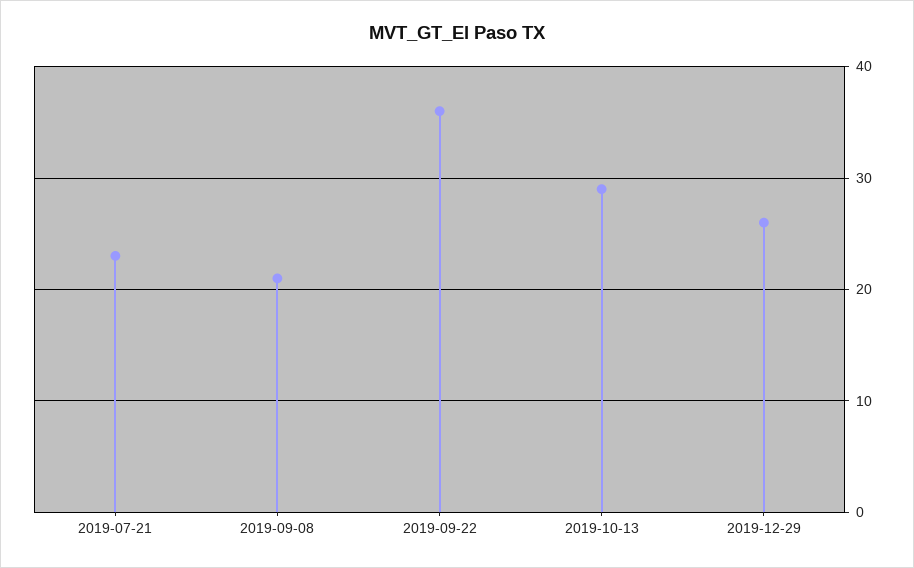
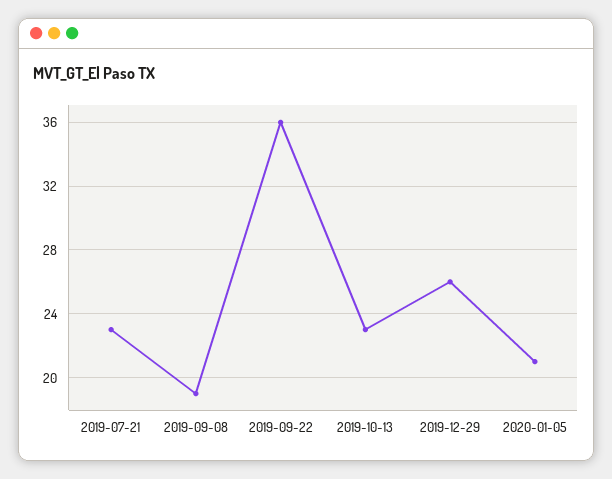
2019-09-08: 21 -> 19
2019-10-13: 29 -> 23
2020-01-05: none -> 21

